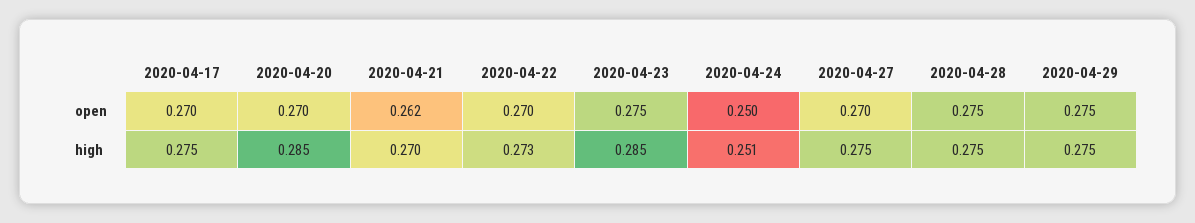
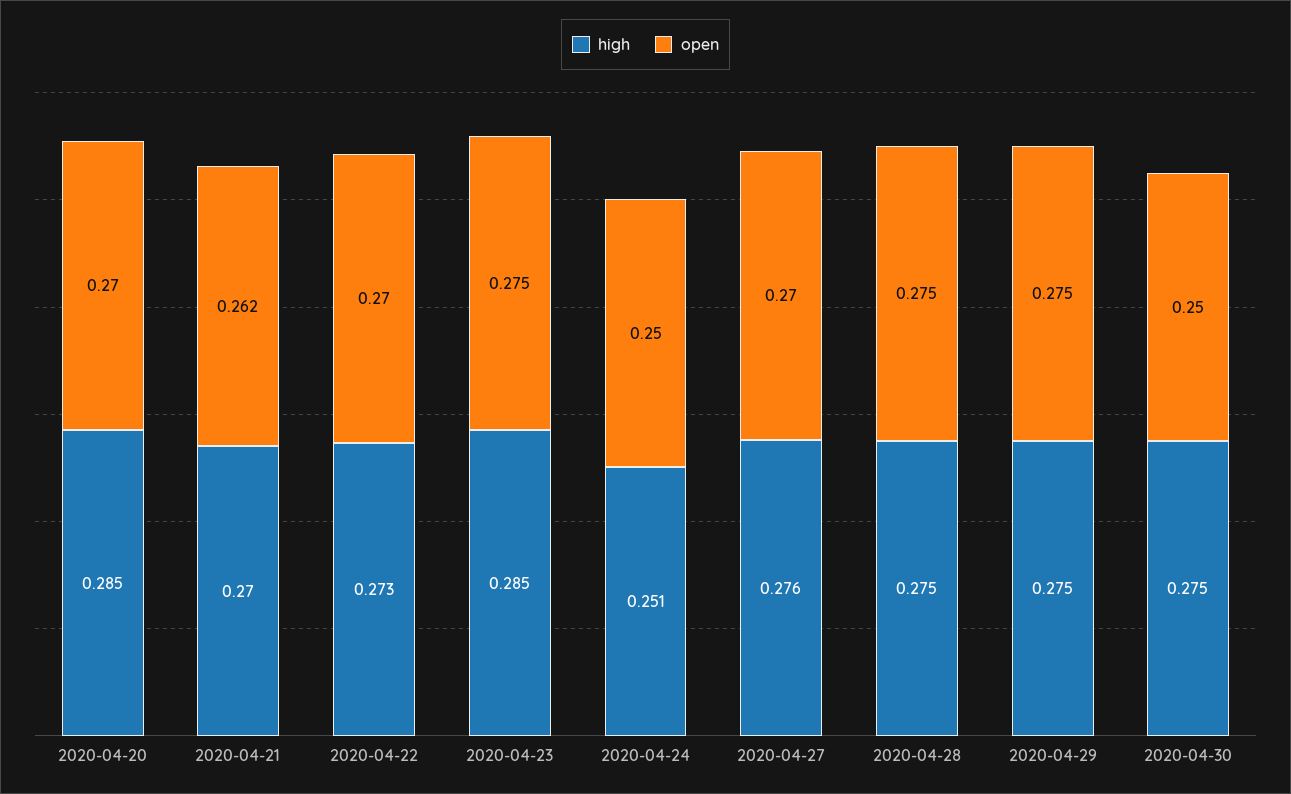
open, 2020-04-17: 0.27 -> none
high, 2020-04-17: 0.275 -> none
high, 2020-04-27: 0.275 -> 0.276
high, 2020-04-30: none -> 0.275
open, 2020-04-30: none -> 0.25

